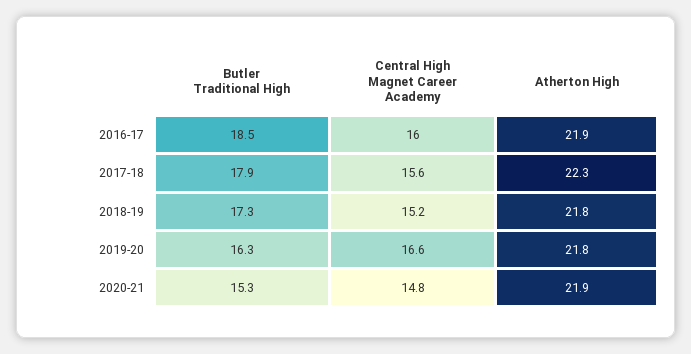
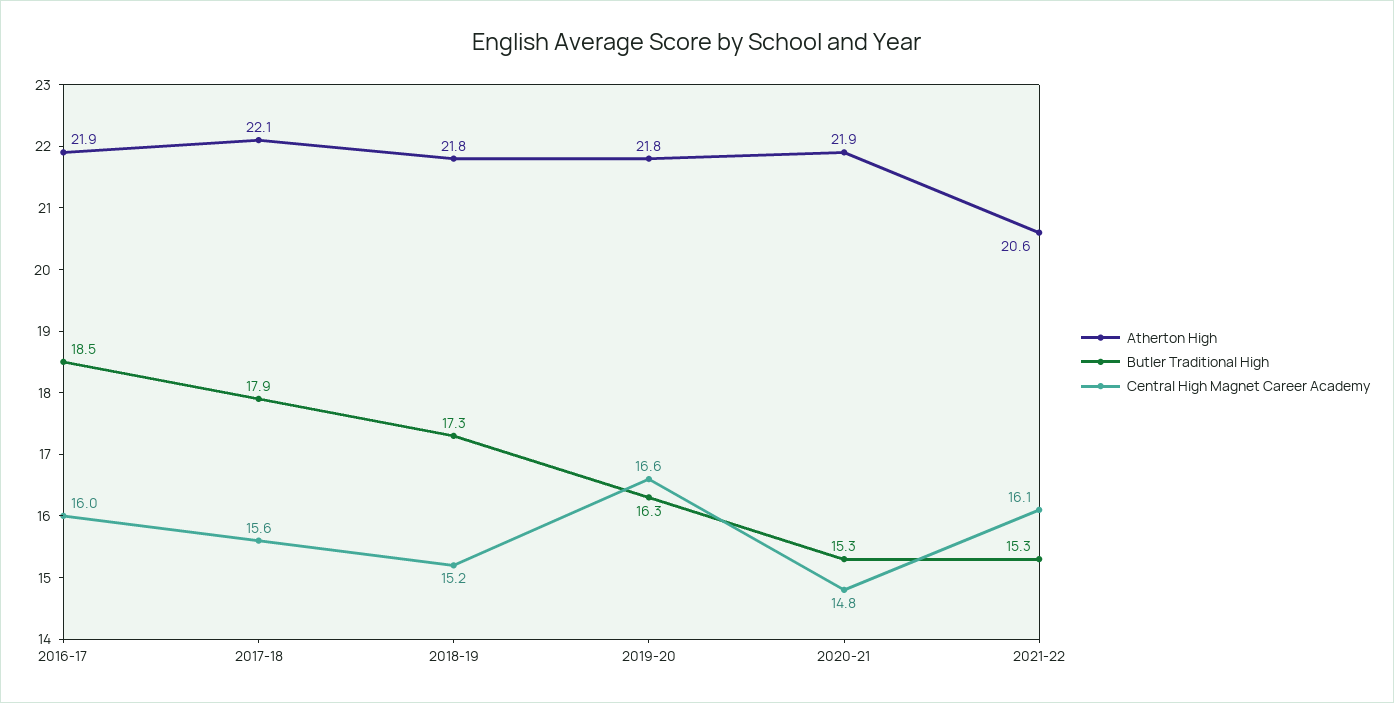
Atherton High, 2017-18: 22.3 -> 22.1
Atherton High, 2021-22: none -> 20.6
Butler Traditional High, 2021-22: none -> 15.3
Central High Magnet Career Academy, 2021-22: none -> 16.1

